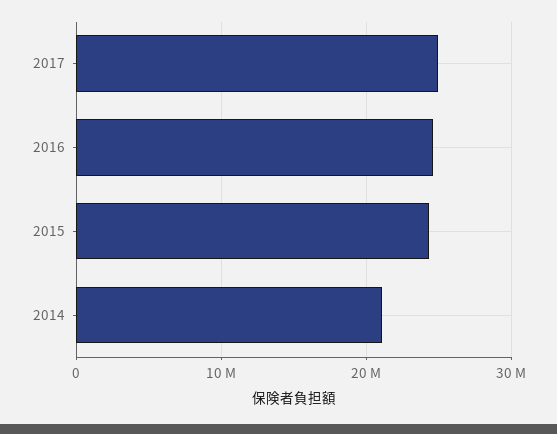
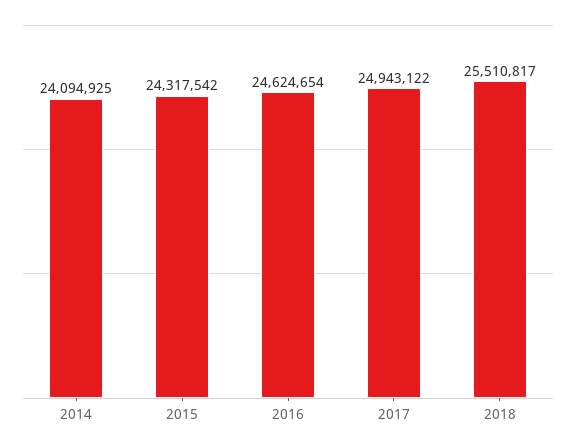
2014: 21000000 -> 24094925
2018: none -> 25510817

